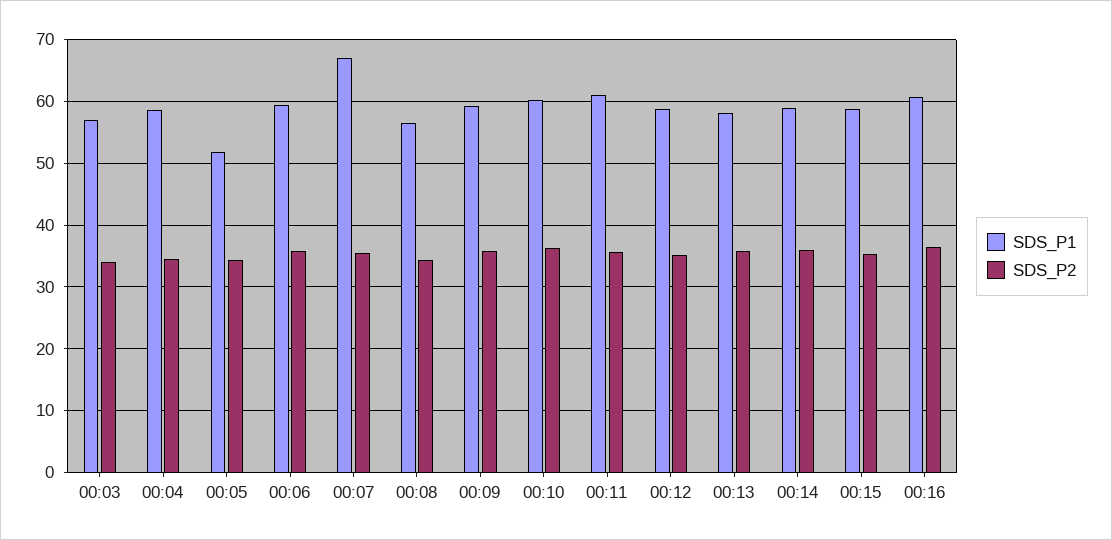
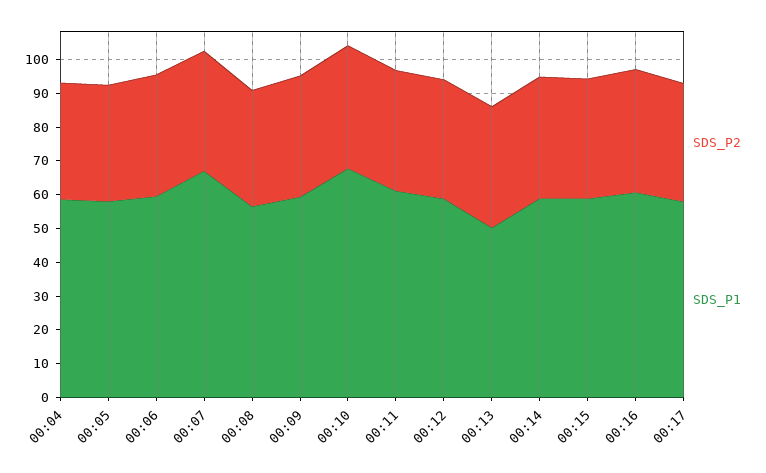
SDS_P1, 00:03: 57 -> none
SDS_P2, 00:03: 34 -> none
SDS_P1, 00:05: 52 -> 57.5
SDS_P1, 00:10: 60 -> 67.5
SDS_P1, 00:13: 58 -> 50
SDS_P2, 00:17: none -> 35
SDS_P1, 00:17: none -> 57.5

